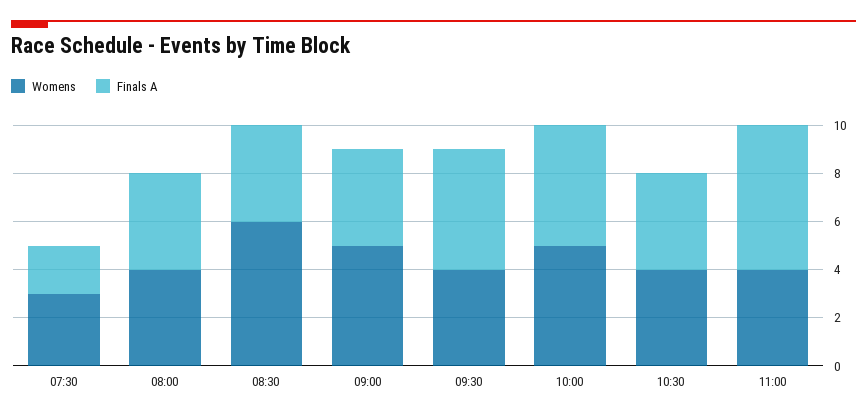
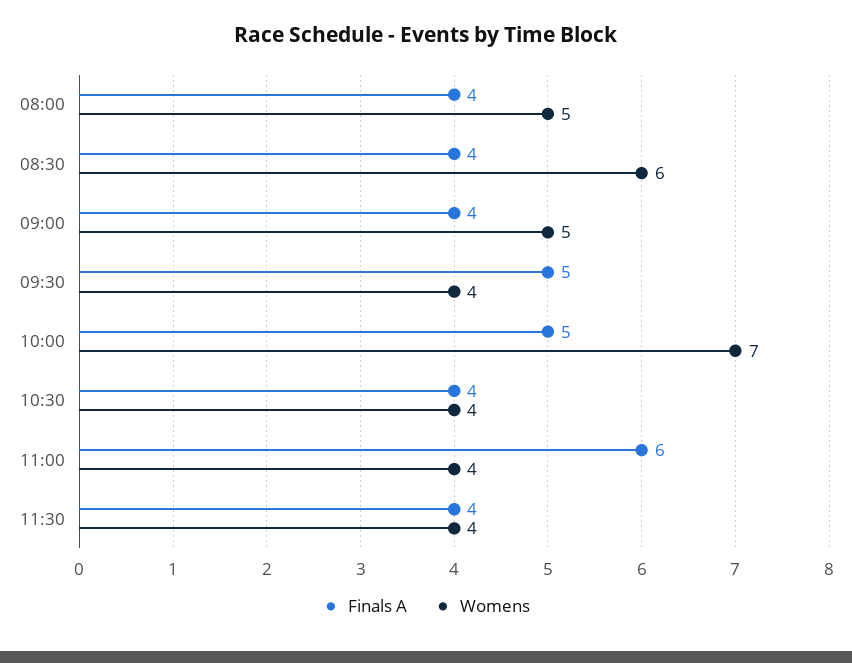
Womens, 07:30: 3 -> none
Finals A, 07:30: 2 -> none
Womens, 08:00: 4 -> 5
Womens, 10:00: 5 -> 7
Finals A, 11:30: none -> 4
Womens, 11:30: none -> 4

